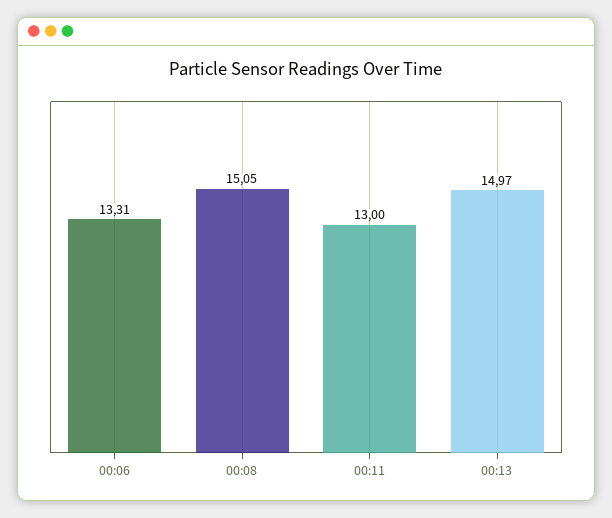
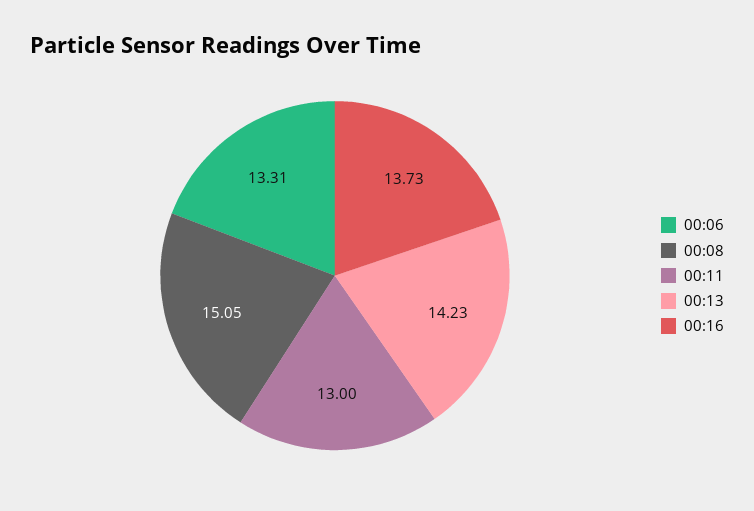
00:13: 14.97 -> 14.23
00:16: none -> 13.73

